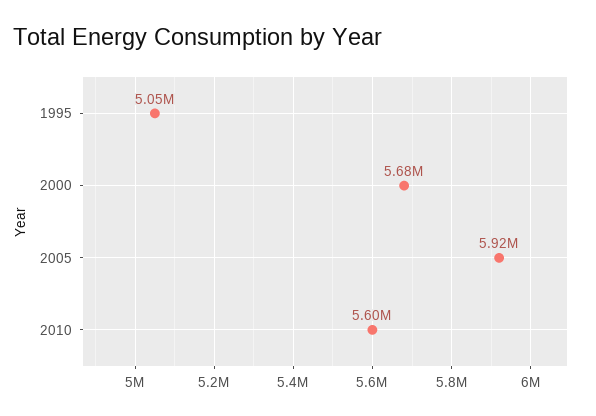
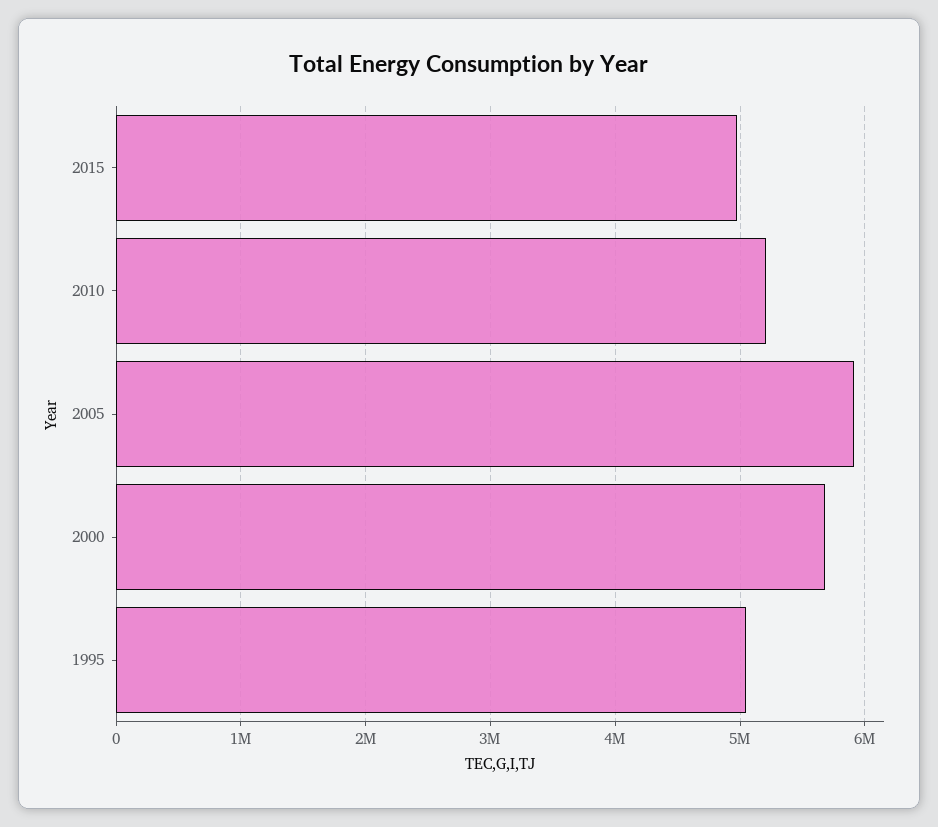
2010: 5600000 -> 5200000
2015: none -> 5000000

